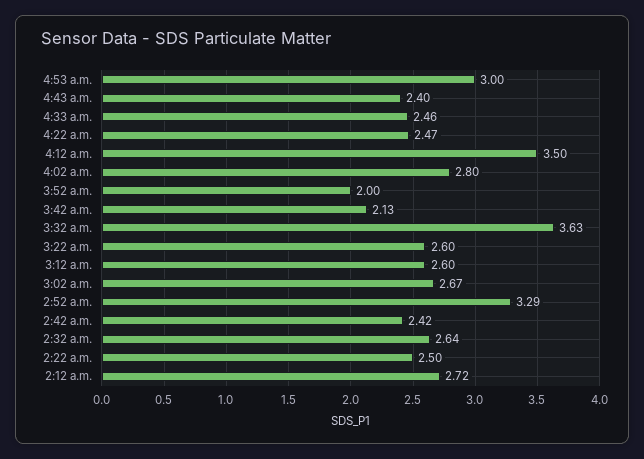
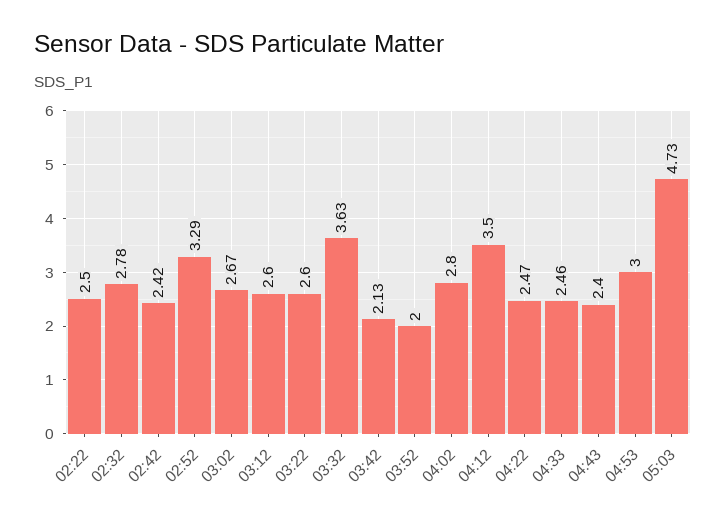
2:32 a.m.: 2.64 -> 2.78
2:12 a.m.: 2.72 -> none
05:03: none -> 4.73

